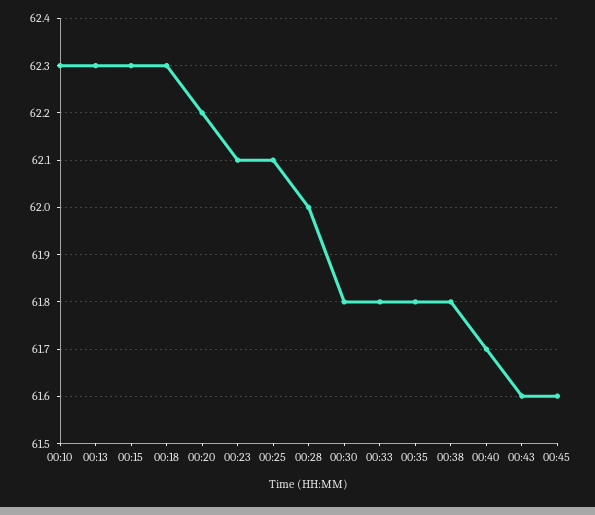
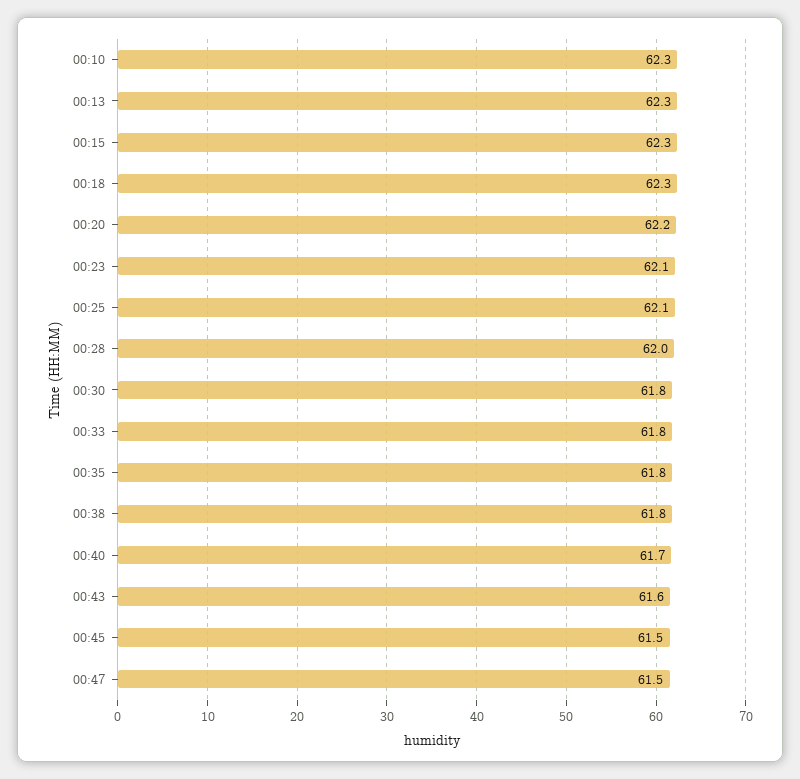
00:45: 61.6 -> 61.5
00:47: none -> 61.5

